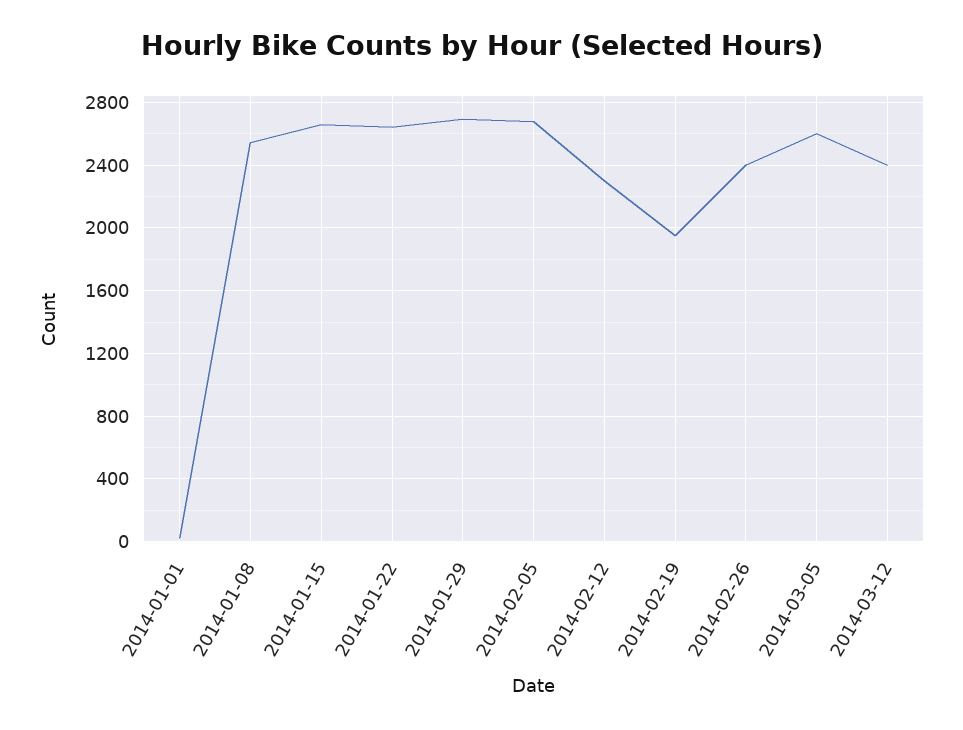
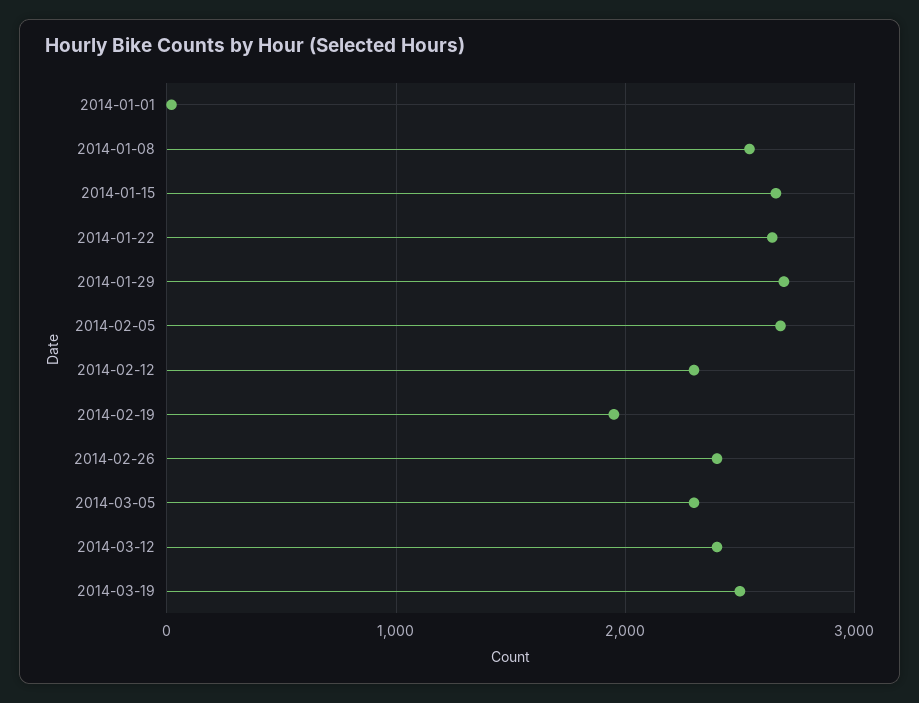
2014-03-05: 2600 -> 2300
2014-03-19: none -> 2500

